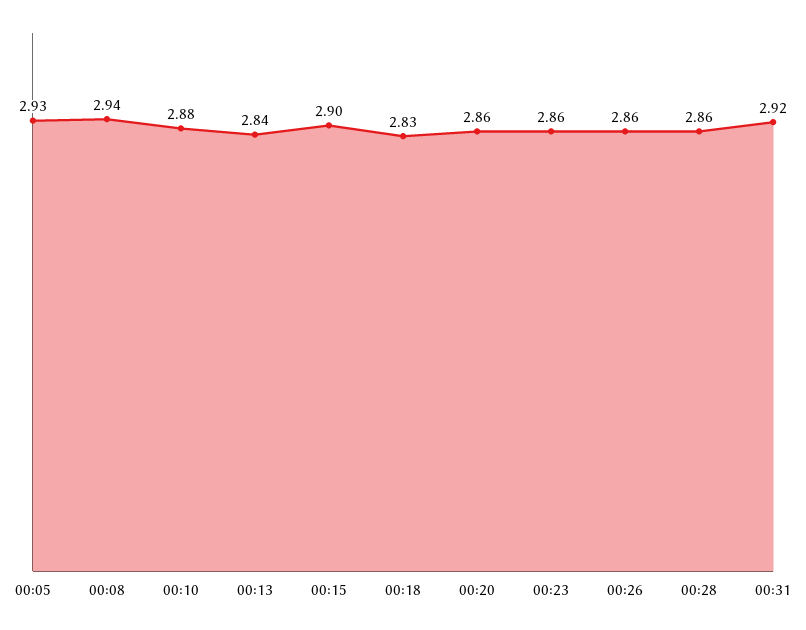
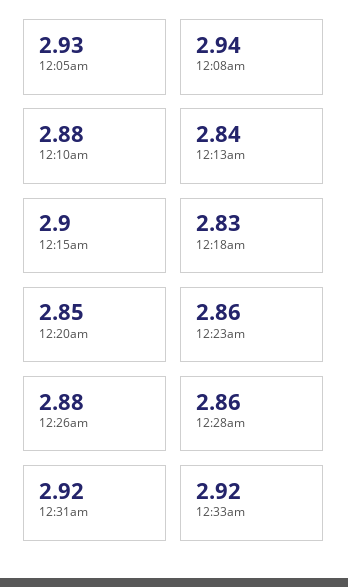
00:20: 2.86 -> 2.85
00:26: 2.86 -> 2.88
12:33am: none -> 2.92

